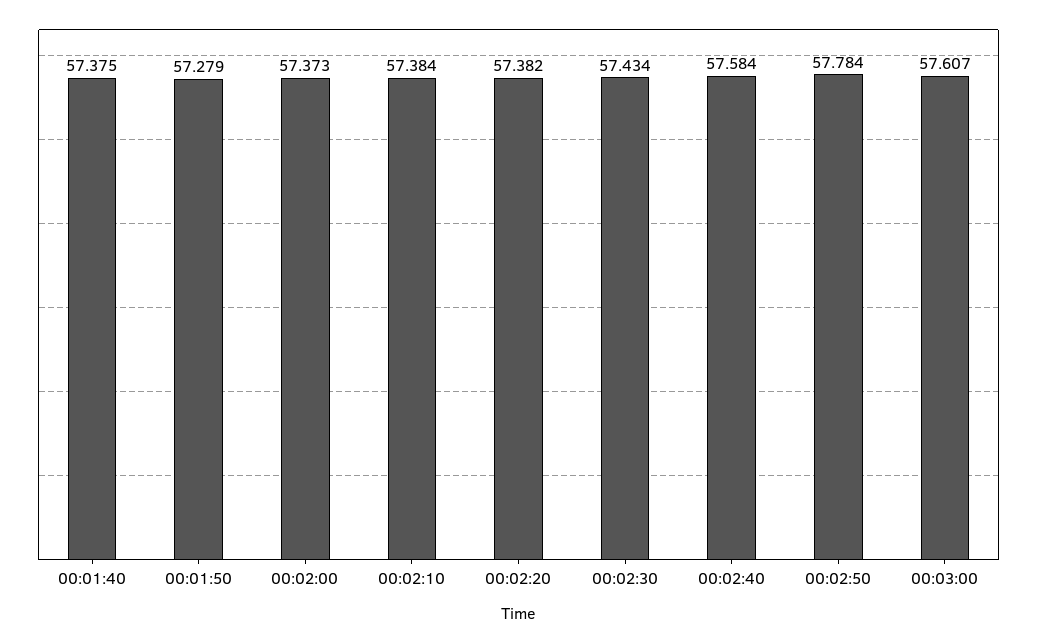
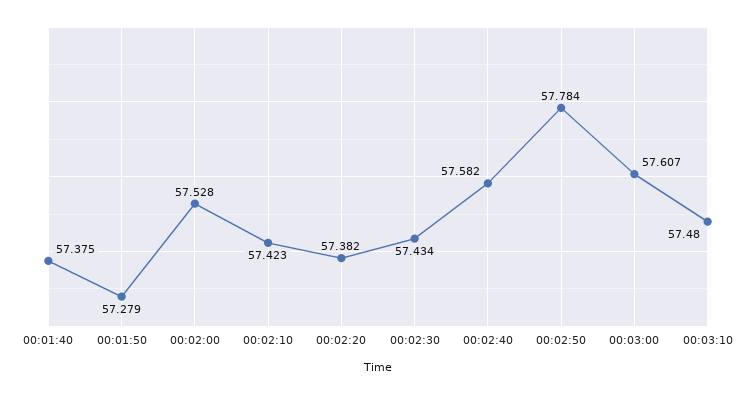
00:02:00: 57.373 -> 57.528
00:02:10: 57.384 -> 57.423
00:02:40: 57.584 -> 57.582
00:03:10: none -> 57.48

